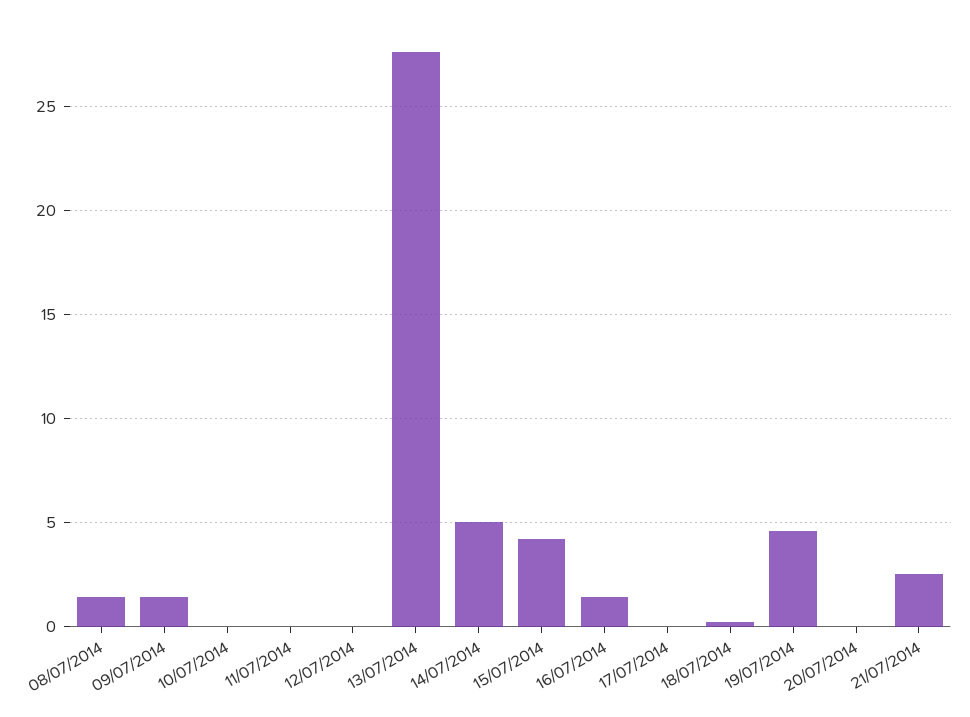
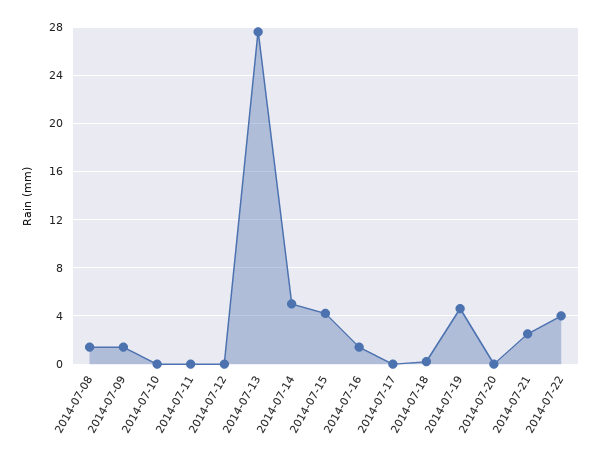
2014-07-22: none -> 4

